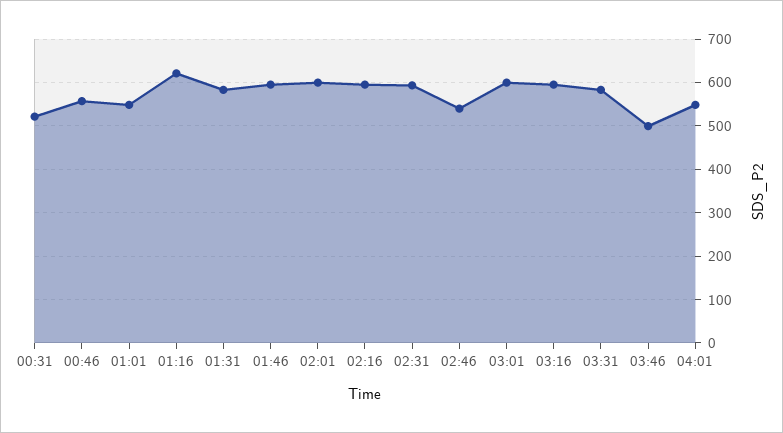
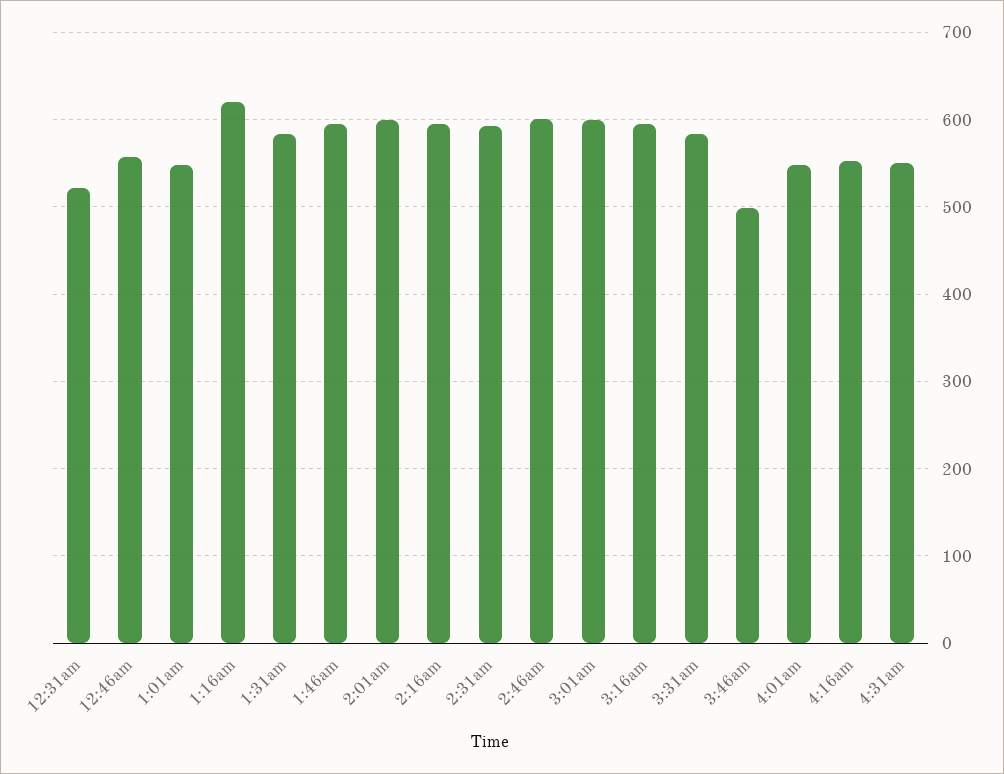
02:46: 540 -> 600
4:16am: none -> 550
4:31am: none -> 550

